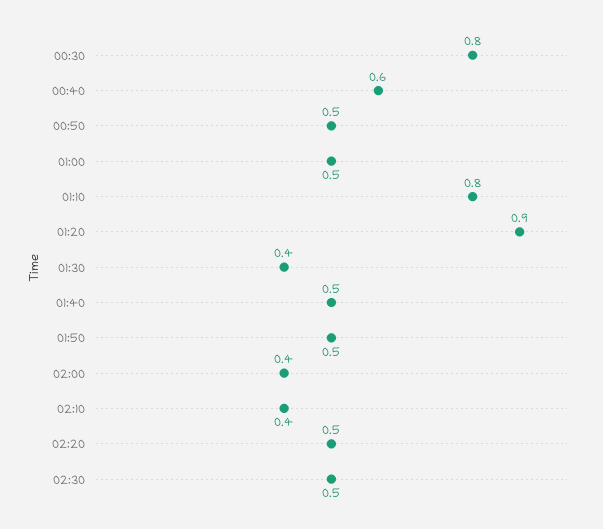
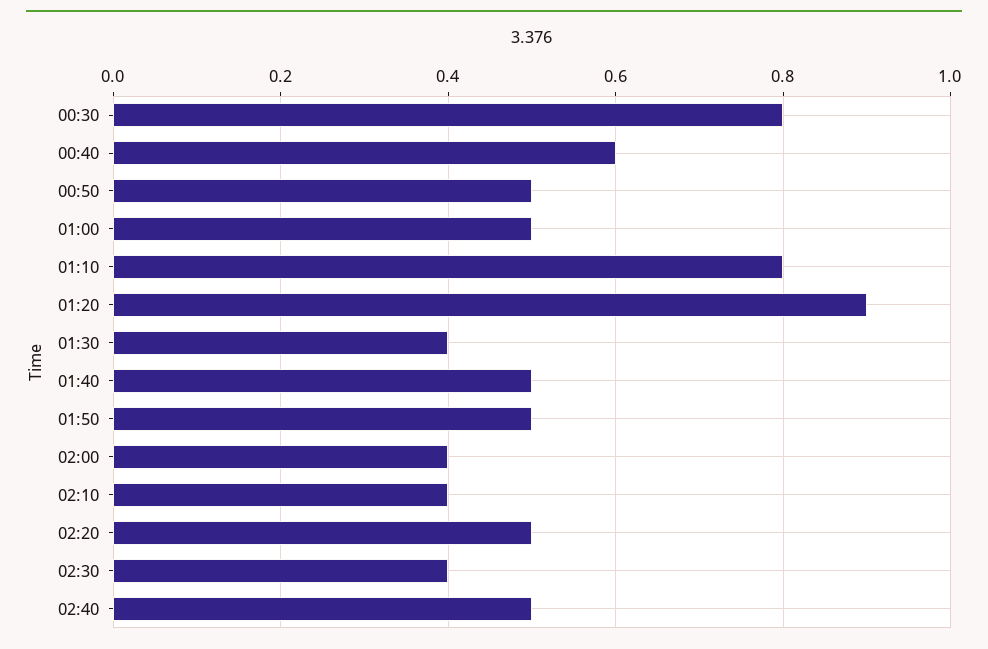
02:30: 0.5 -> 0.4
02:40: none -> 0.5

